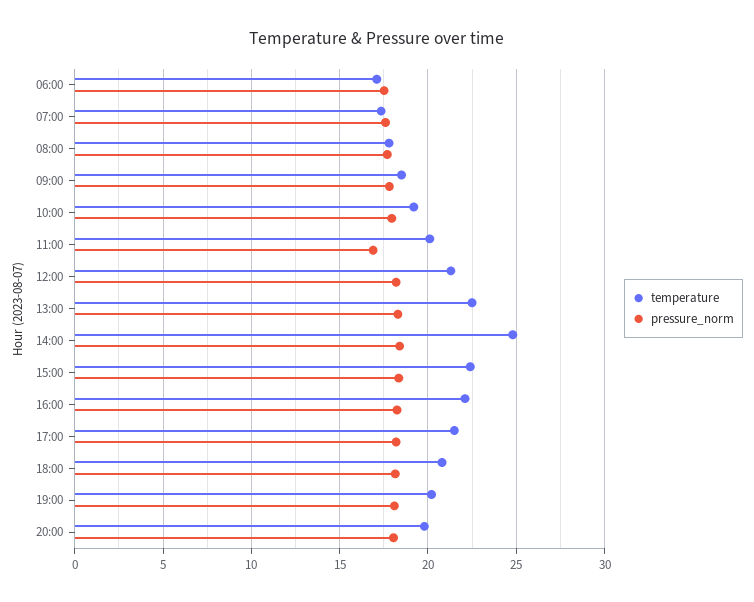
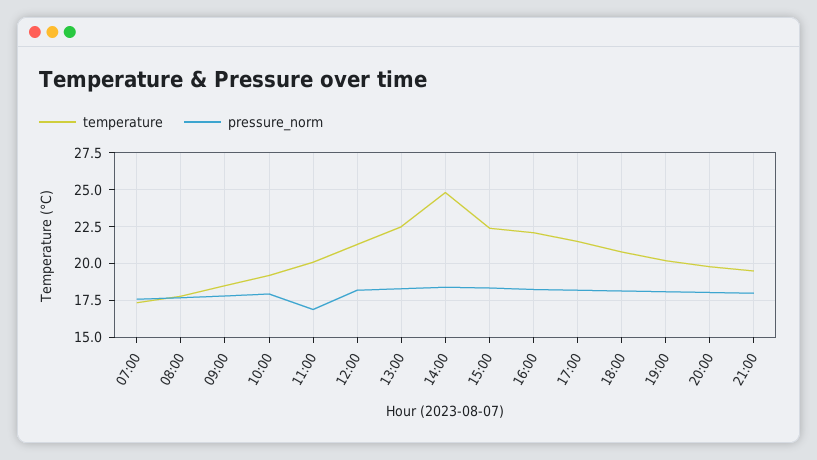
temperature, 06:00: 17 -> none
pressure_norm, 06:00: 17.5 -> none
temperature, 21:00: none -> 19.5
pressure_norm, 21:00: none -> 18

